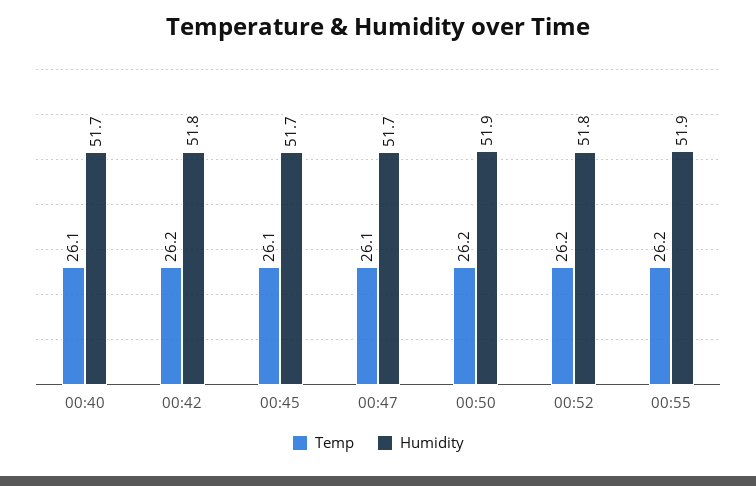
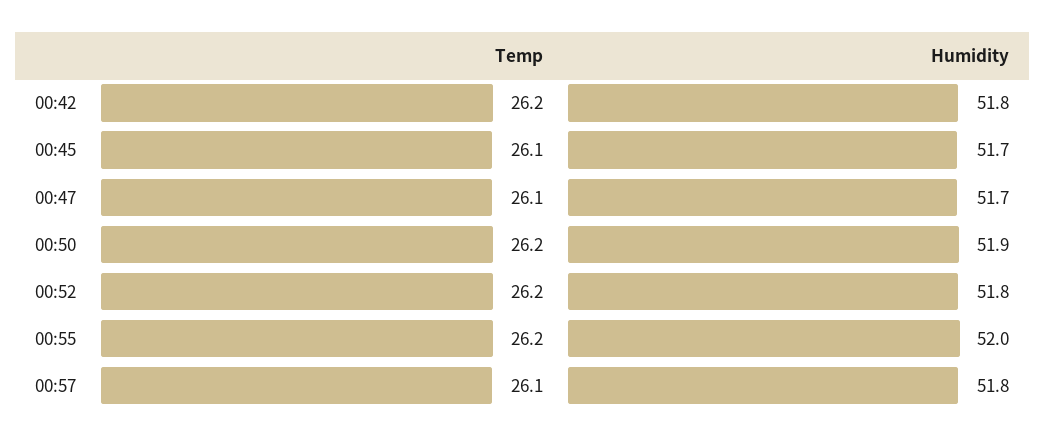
Temp, 00:40: 26.1 -> none
Humidity, 00:40: 51.7 -> none
Humidity, 00:55: 51.9 -> 52
Temp, 00:57: none -> 26.1
Humidity, 00:57: none -> 51.8

